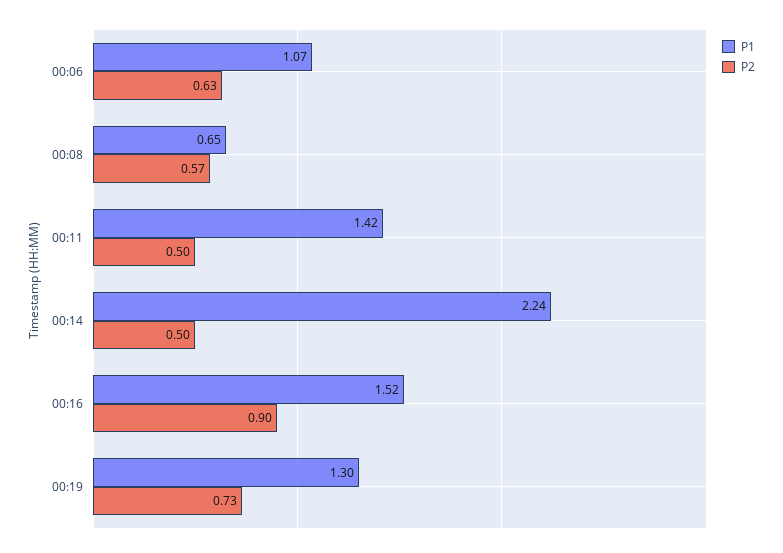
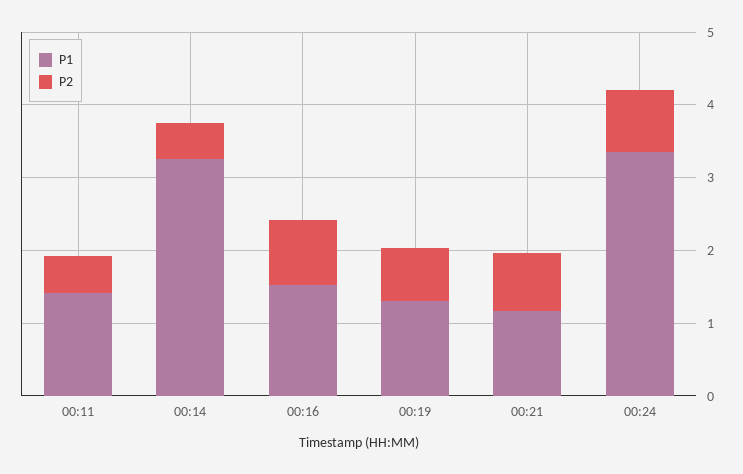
P1, 00:06: 1.07 -> none
P2, 00:06: 0.63 -> none
P1, 00:08: 0.65 -> none
P2, 00:08: 0.57 -> none
P1, 00:14: 2.24 -> 3.2
P1, 00:21: none -> 1.2
P2, 00:21: none -> 0.8
P1, 00:24: none -> 3.4
P2, 00:24: none -> 0.8

